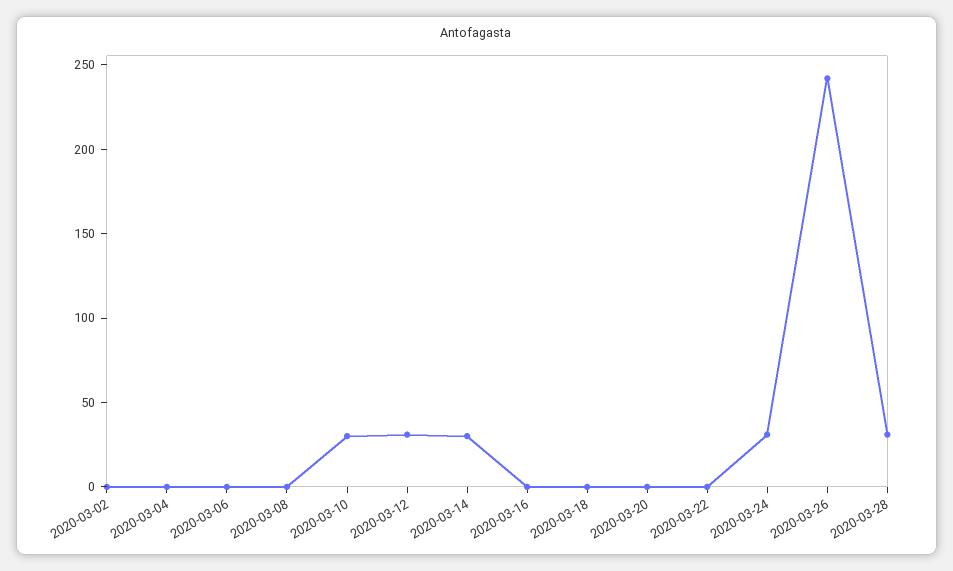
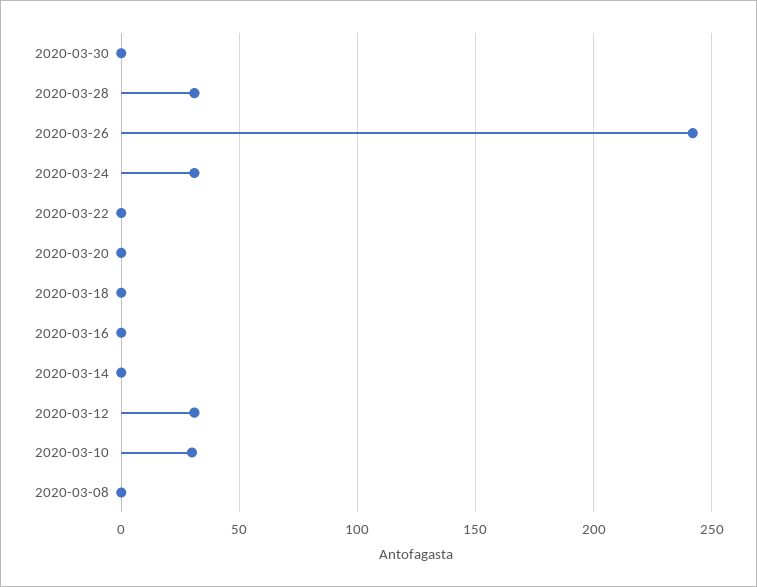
2020-03-02: 0 -> none
2020-03-04: 0 -> none
2020-03-06: 0 -> none
2020-03-14: 30 -> 0
2020-03-30: none -> 0

